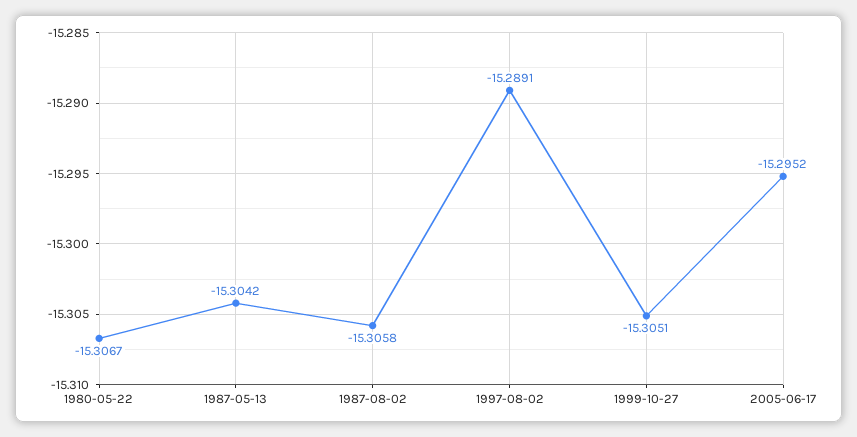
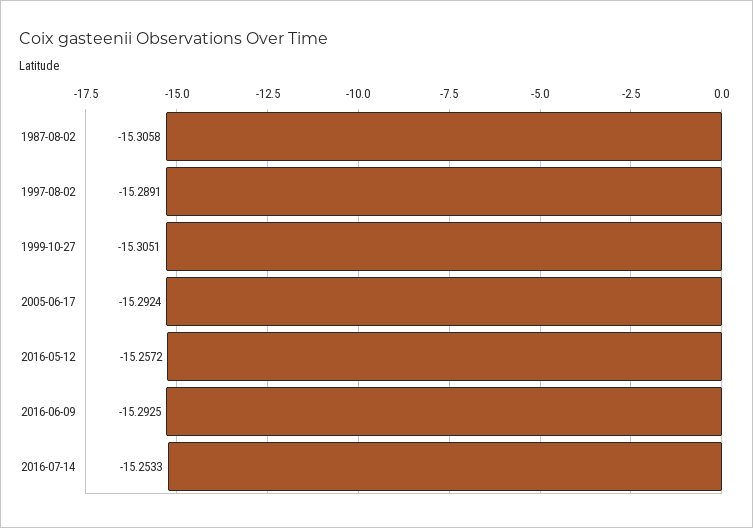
1980-05-22: -15.3067 -> none
1987-05-13: -15.3042 -> none
2005-06-17: -15.2952 -> -15.2924
2016-05-12: none -> -15.2572
2016-06-09: none -> -15.2925
2016-07-14: none -> -15.2533

